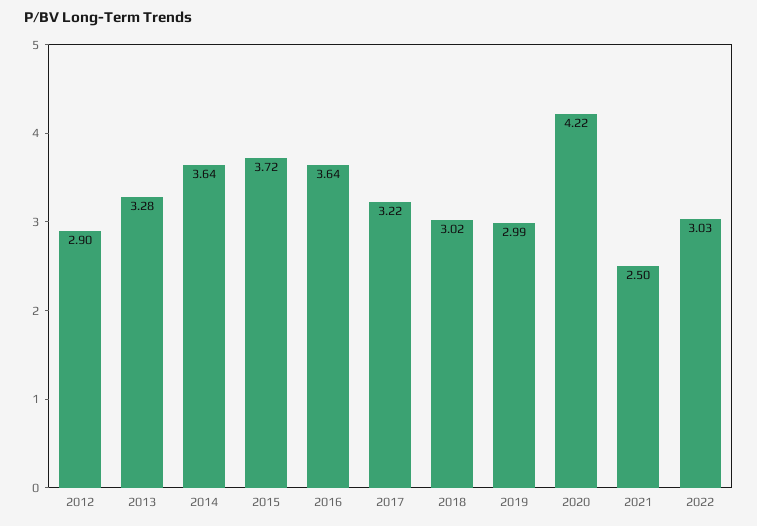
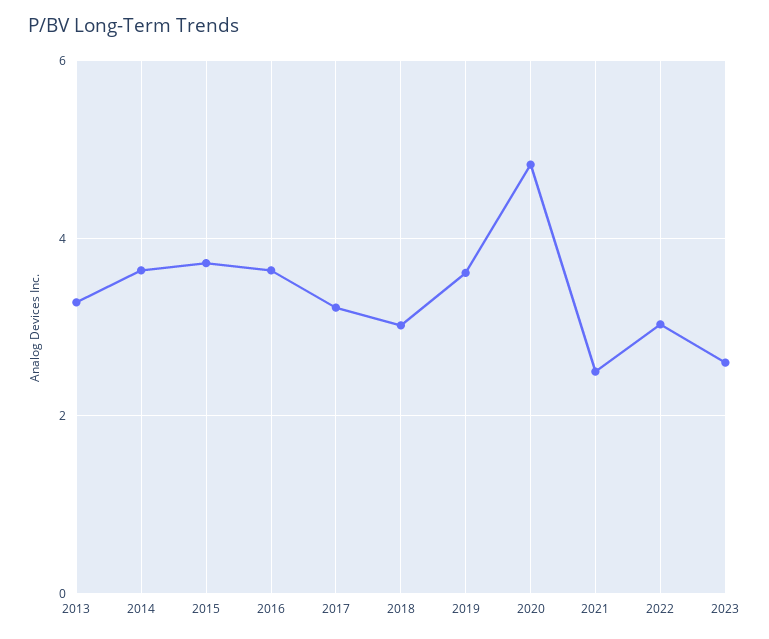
2012: 2.9 -> none
2019: 2.99 -> 3.6
2020: 4.22 -> 4.8
2023: none -> 2.6

